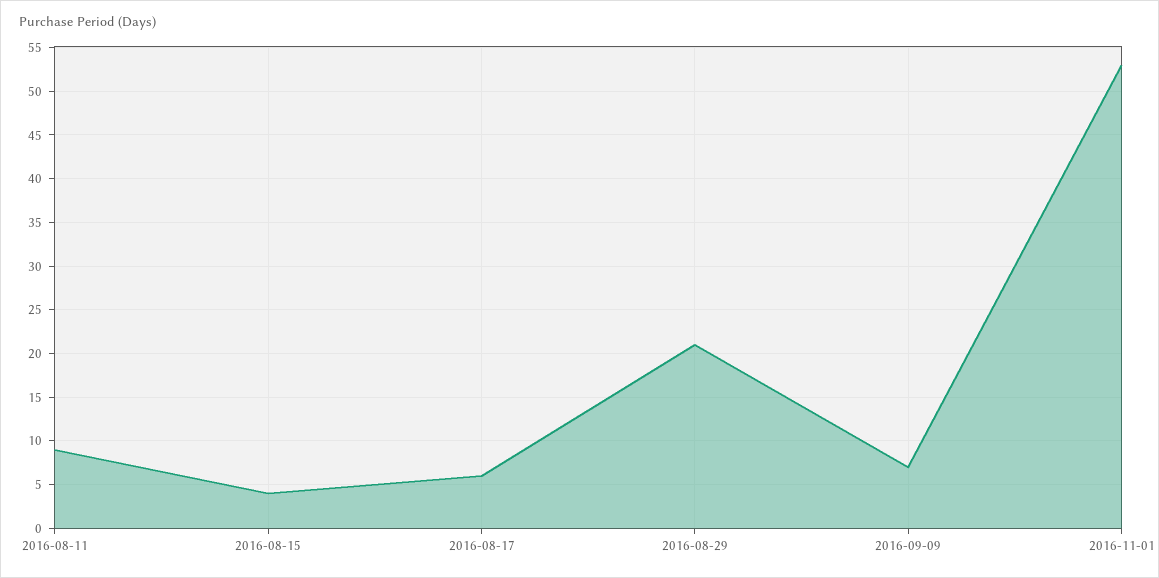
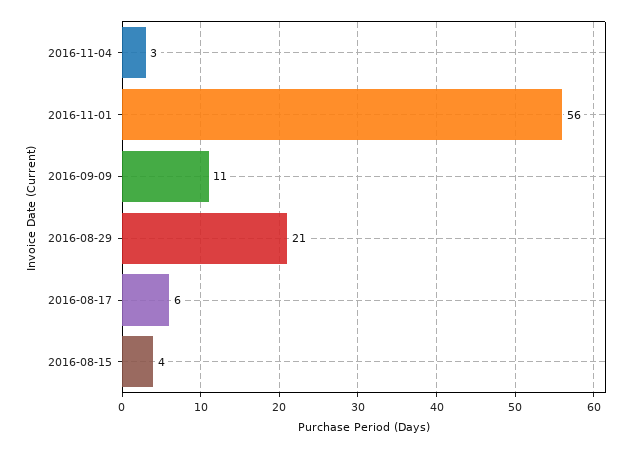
2016-08-11: 9 -> none
2016-09-09: 7 -> 11
2016-11-01: 53 -> 56
2016-11-04: none -> 3

